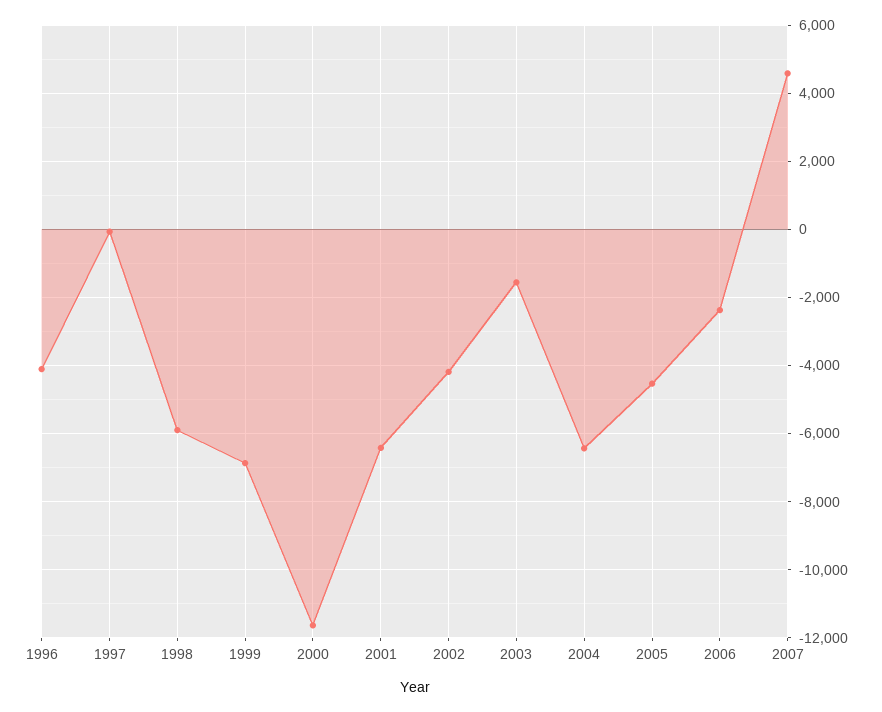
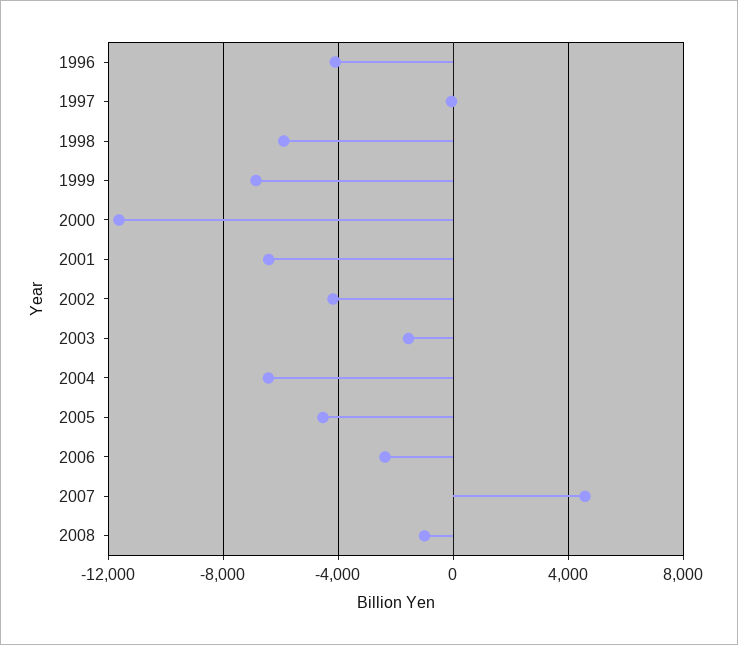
2008: none -> -1000

